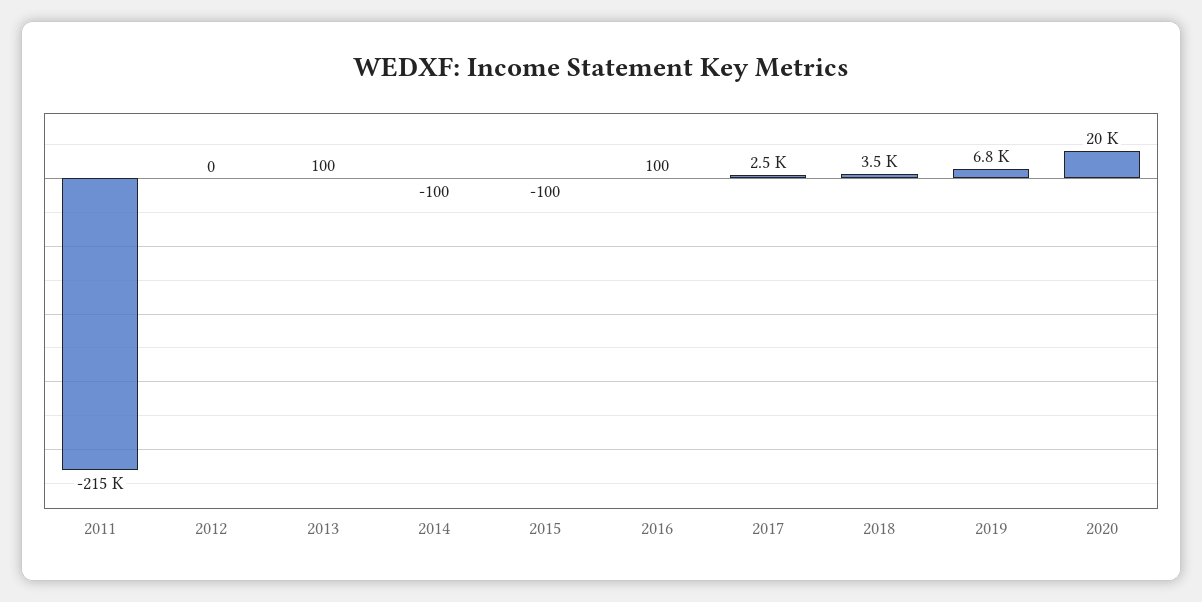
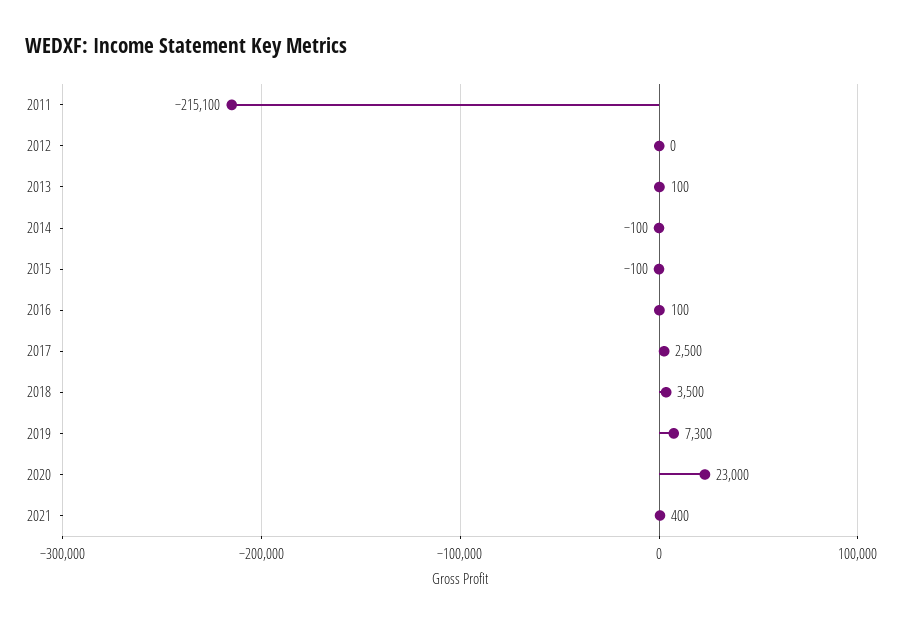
2019: 6800 -> 7300
2020: 20000 -> 23000
2021: none -> 400

